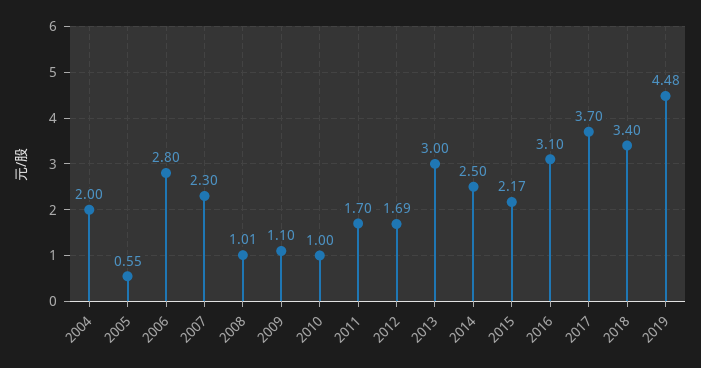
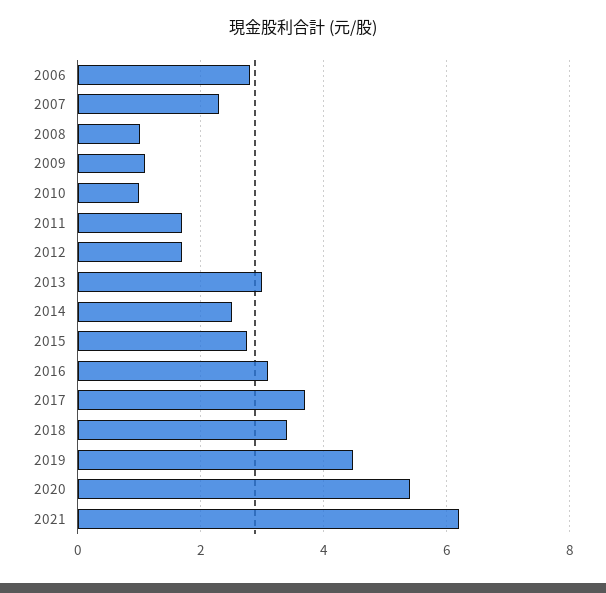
2004: 2 -> none
2005: 0.55 -> none
2015: 2.17 -> 2.8
2020: none -> 5.4
2021: none -> 6.2

